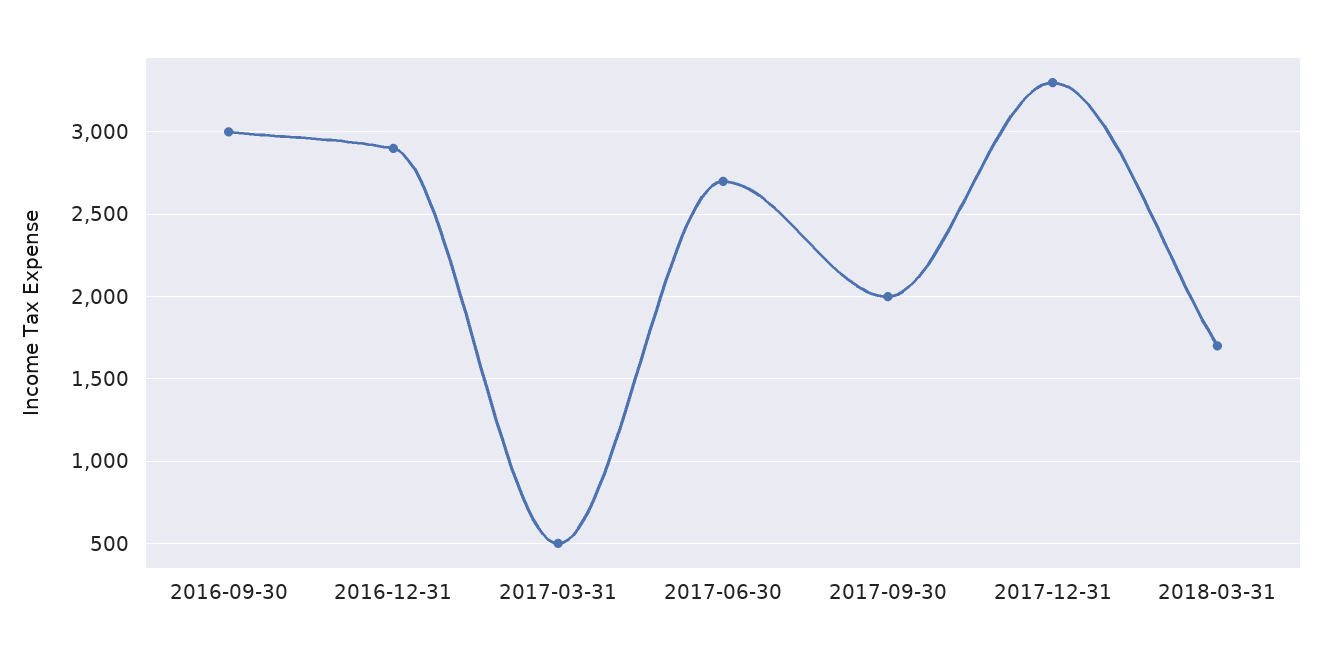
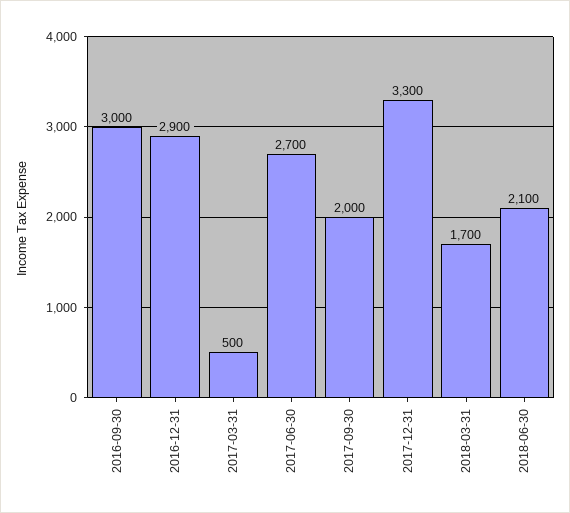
2018-06-30: none -> 2100

